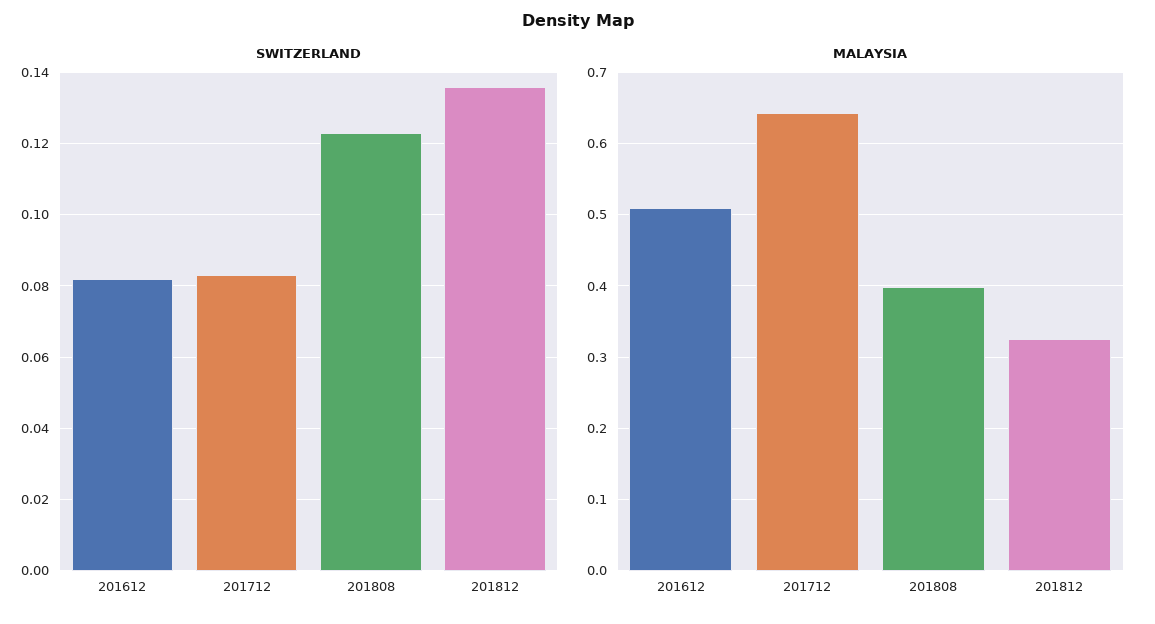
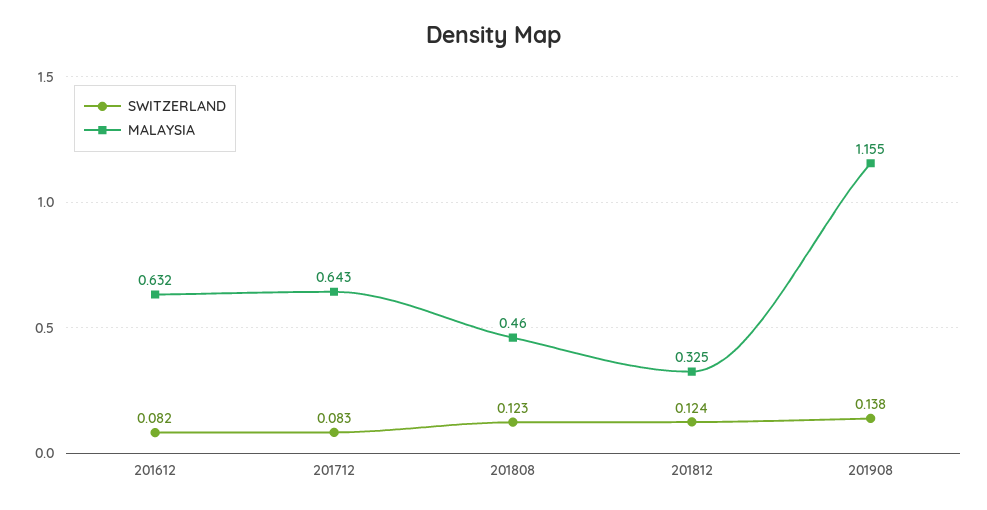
SWITZERLAND, 201812: 0.135 -> 0.124
MALAYSIA, 201612: 0.51 -> 0.632
MALAYSIA, 201808: 0.4 -> 0.46
SWITZERLAND, 201908: none -> 0.138
MALAYSIA, 201908: none -> 1.155

